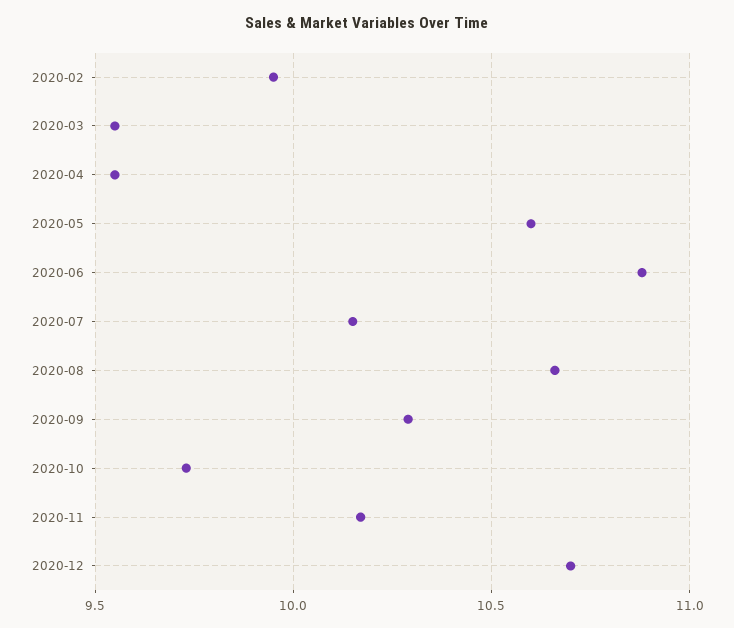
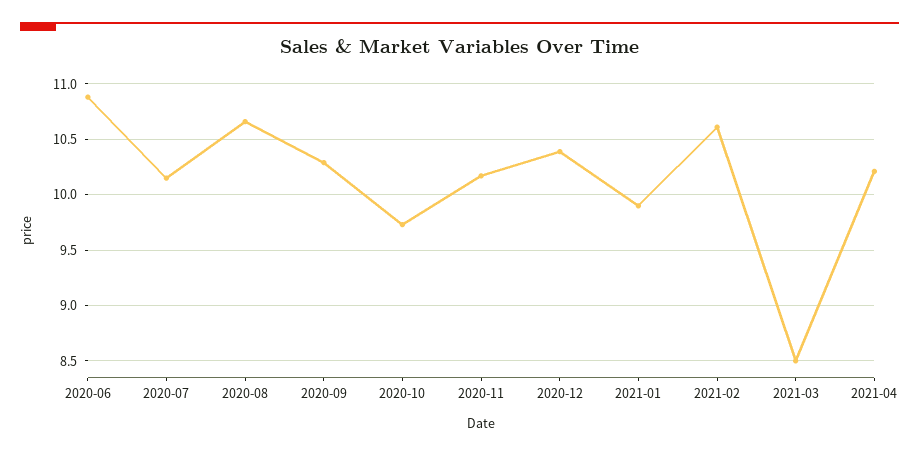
2020-02: 9.95 -> none
2020-03: 9.55 -> none
2020-04: 9.55 -> none
2020-05: 10.6 -> none
2020-12: 10.7 -> 10.4
2021-01: none -> 9.9
2021-02: none -> 10.6
2021-03: none -> 8.5
2021-04: none -> 10.2

